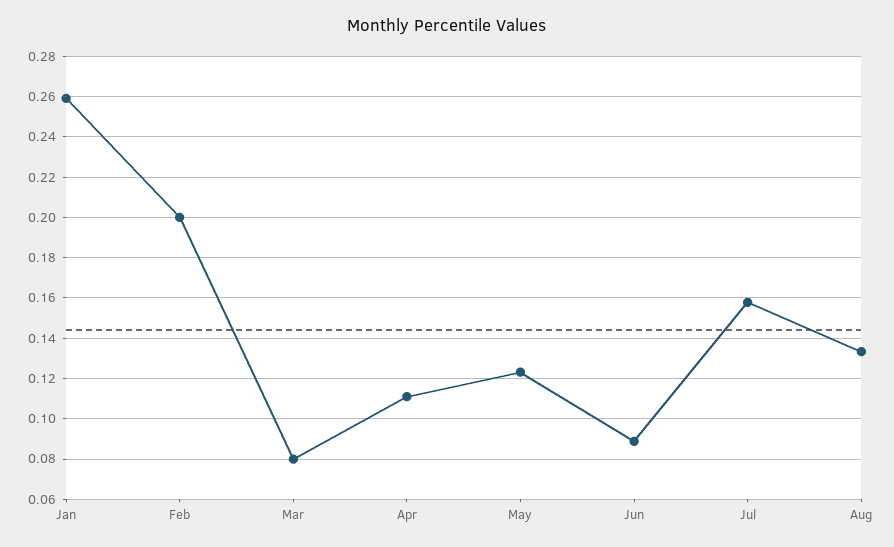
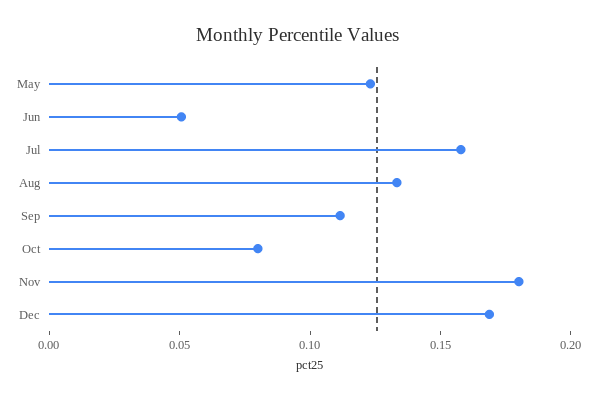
Jan: 0.26 -> none
Feb: 0.2 -> none
Mar: 0.08 -> none
Apr: 0.11 -> none
Jun: 0.09 -> 0.05
Sep: none -> 0.11
Oct: none -> 0.08
Nov: none -> 0.18
Dec: none -> 0.17

